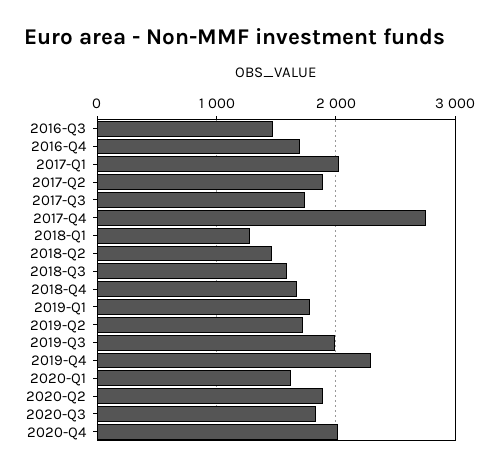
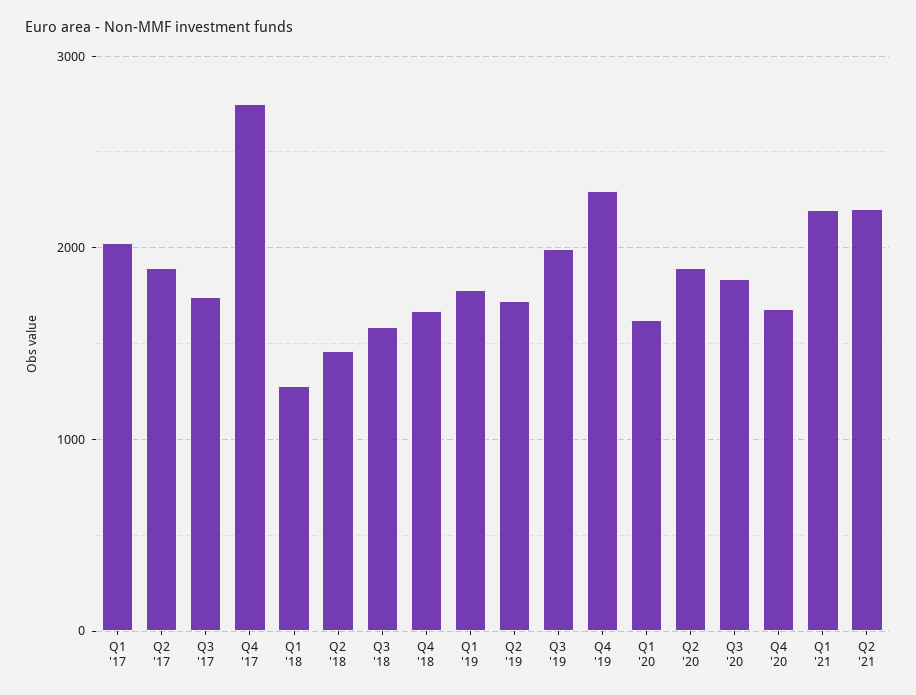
2016-Q3: 1500 -> none
2016-Q4: 1700 -> none
2020-Q4: 2000 -> 1700
Q1 '21: none -> 2200
Q2 '21: none -> 2200

